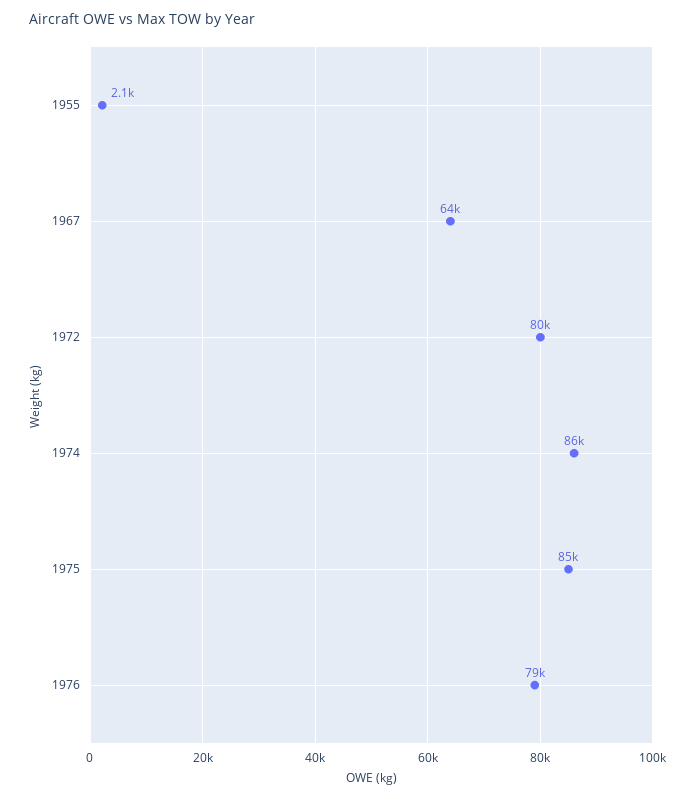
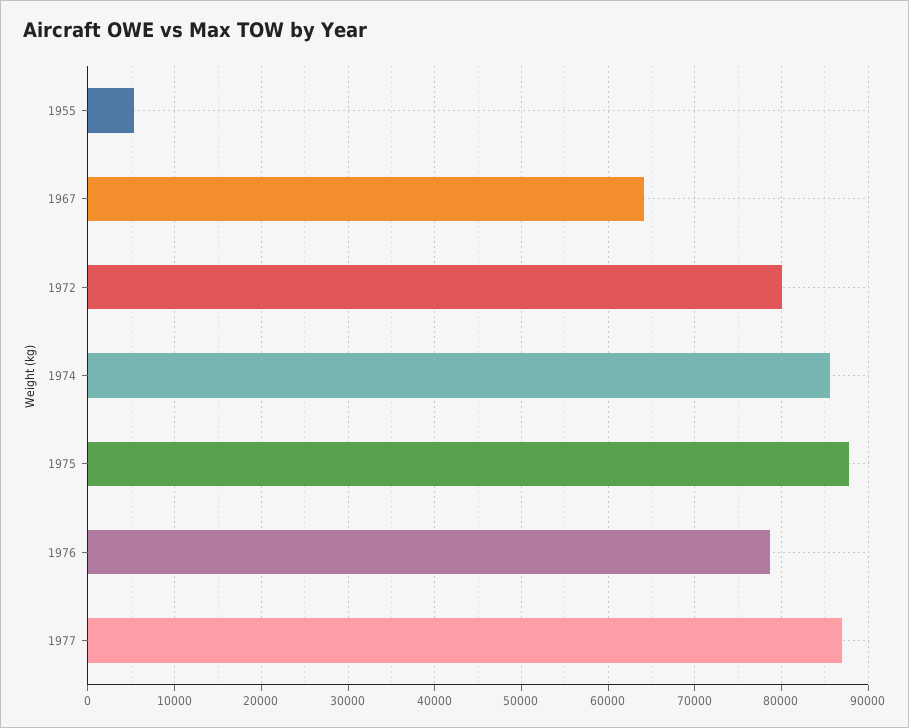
1955: 2100 -> 5000
1975: 85000 -> 88000
1977: none -> 87000

